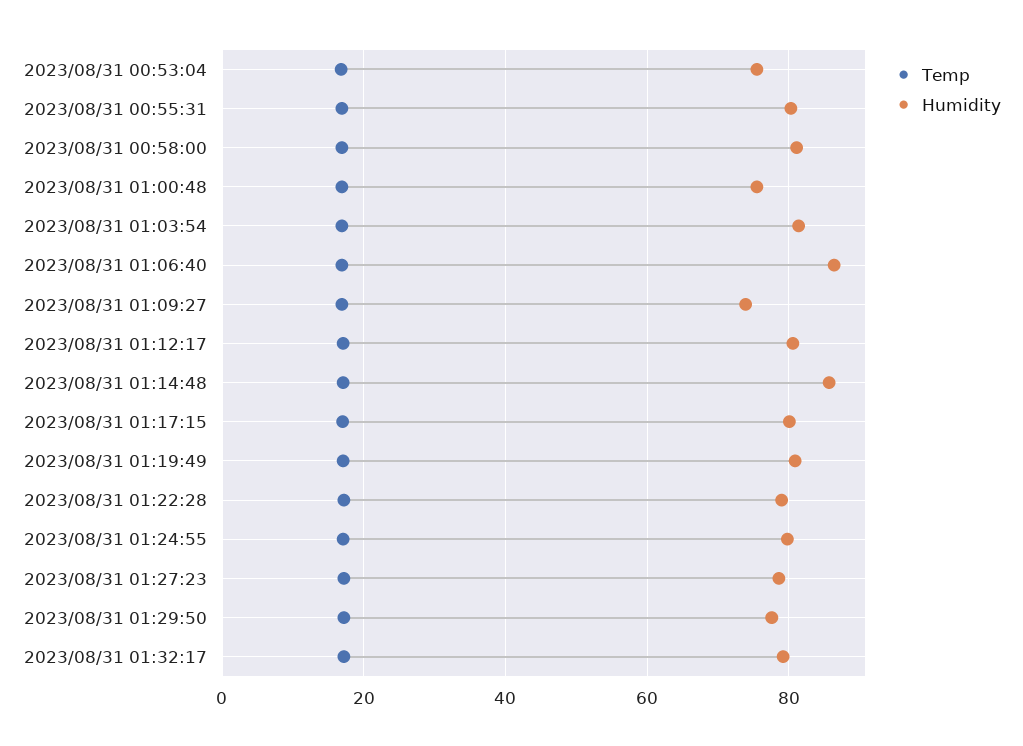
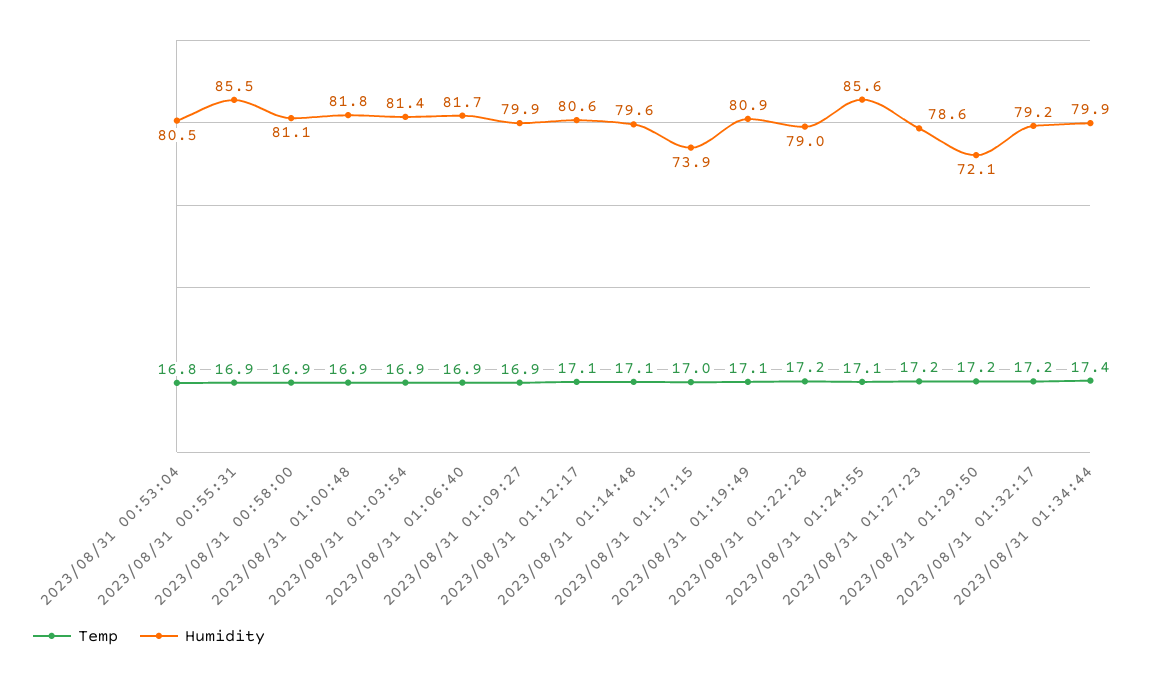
Humidity, 2023/08/31 00:53:04: 76 -> 80.5
Humidity, 2023/08/31 00:55:31: 80 -> 85.5
Humidity, 2023/08/31 01:00:48: 76 -> 81.8
Humidity, 2023/08/31 01:06:40: 86 -> 81.7
Humidity, 2023/08/31 01:09:27: 74 -> 79.9
Humidity, 2023/08/31 01:14:48: 86 -> 79.6
Humidity, 2023/08/31 01:17:15: 80 -> 73.9
Humidity, 2023/08/31 01:24:55: 80 -> 85.6
Humidity, 2023/08/31 01:29:50: 78 -> 72.1
Temp, 2023/08/31 01:34:44: none -> 17.4
Humidity, 2023/08/31 01:34:44: none -> 79.9

